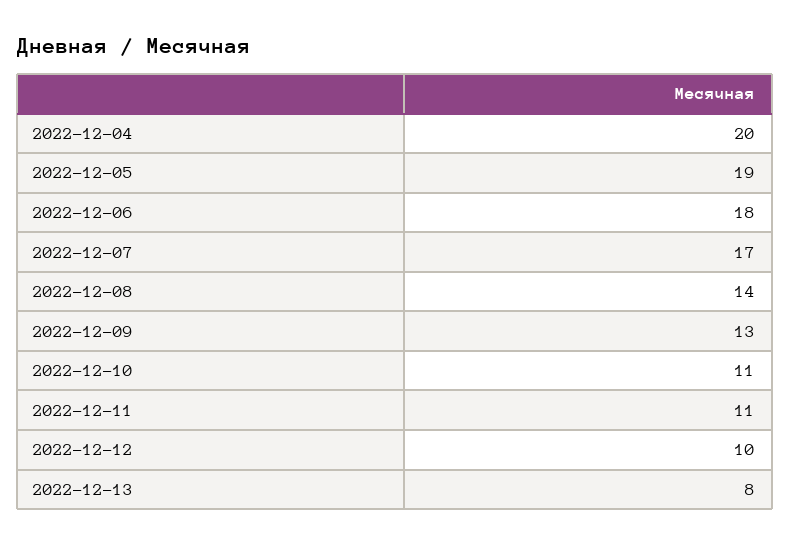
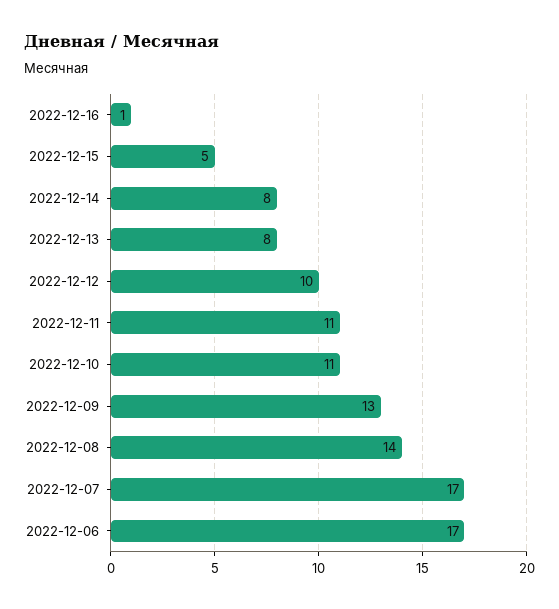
2022-12-04: 20 -> none
2022-12-05: 19 -> none
2022-12-06: 18 -> 17
2022-12-16: none -> 1
2022-12-15: none -> 5
2022-12-14: none -> 8

